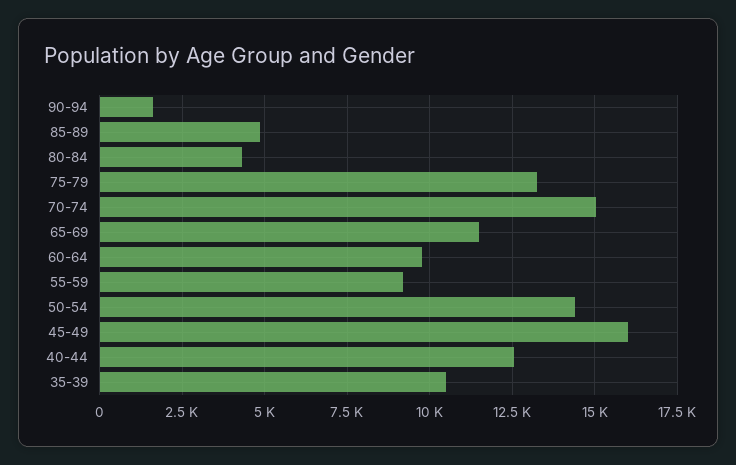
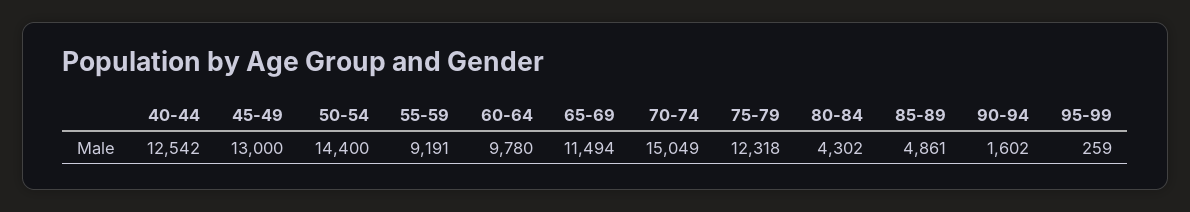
75-79: 13250 -> 12318
45-49: 16000 -> 13000
35-39: 10500 -> none
95-99: none -> 259

